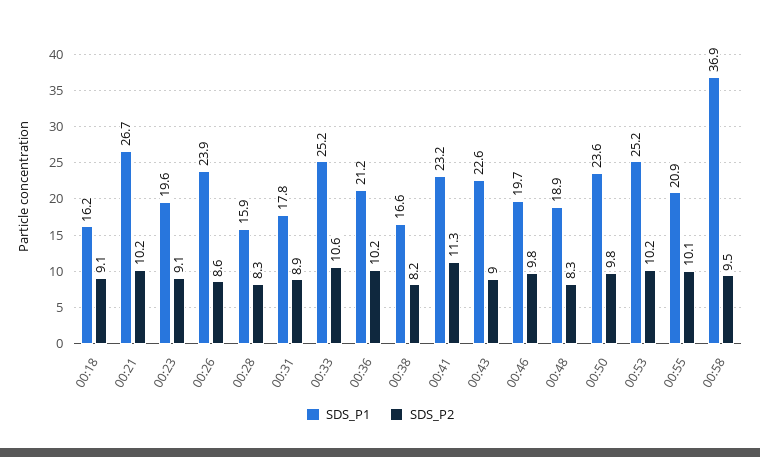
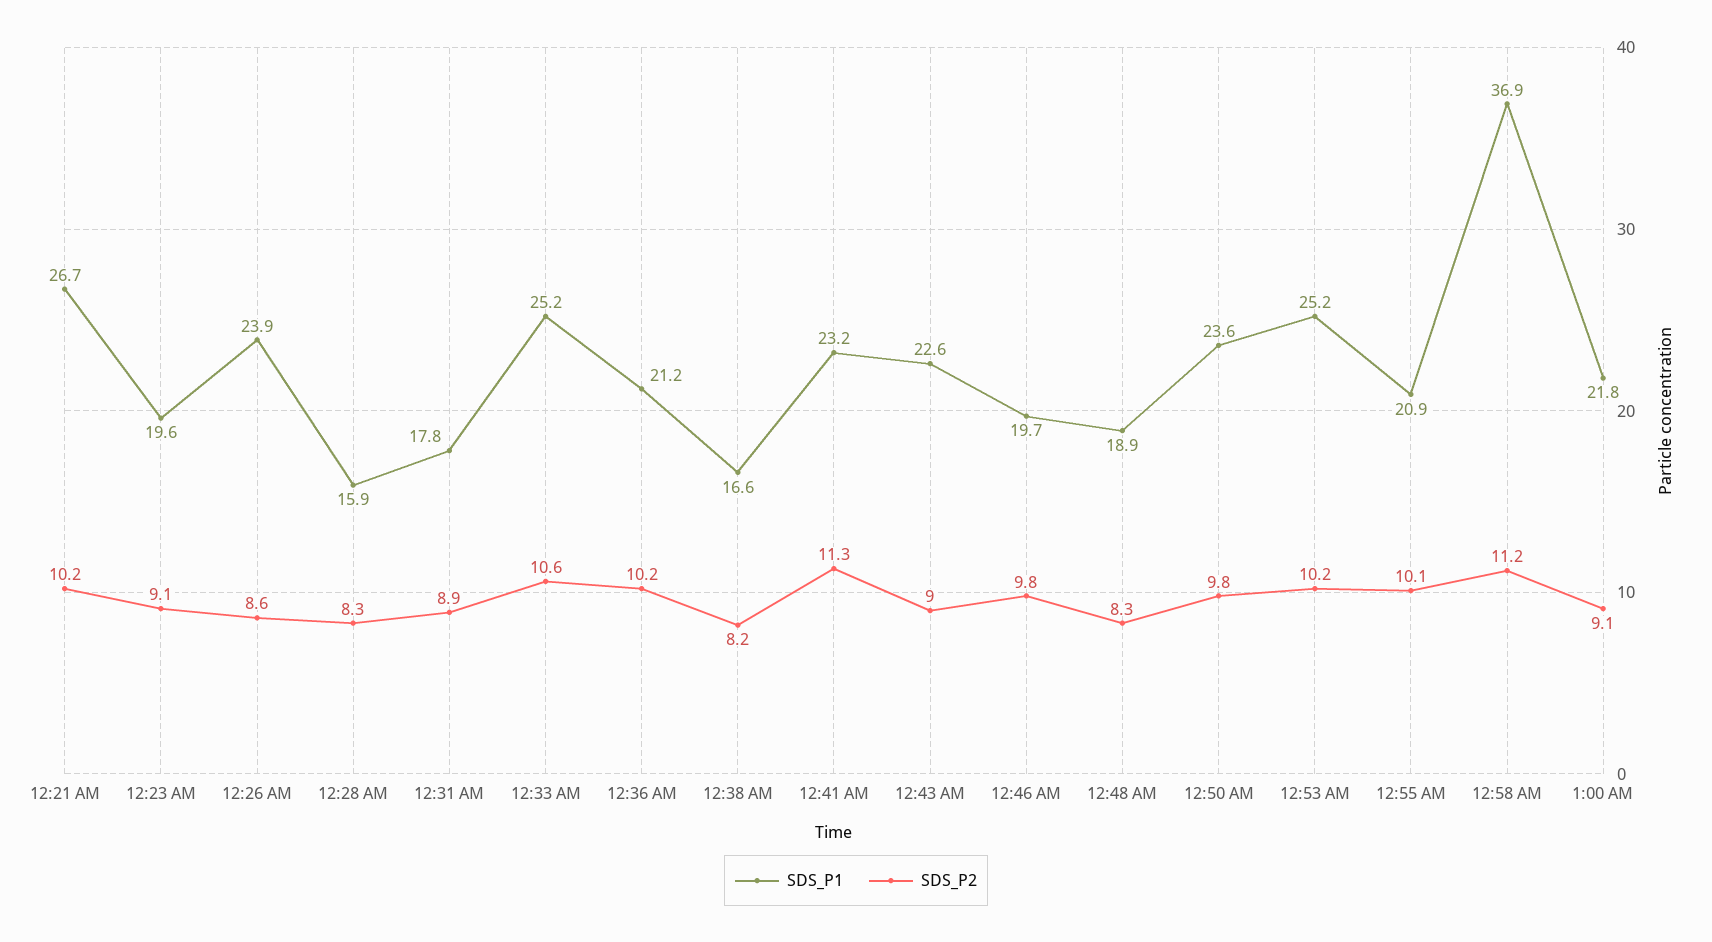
SDS_P1, 00:18: 16.2 -> none
SDS_P2, 00:18: 9.1 -> none
SDS_P2, 00:58: 9.5 -> 11.2
SDS_P1, 1:00 AM: none -> 21.8
SDS_P2, 1:00 AM: none -> 9.1

